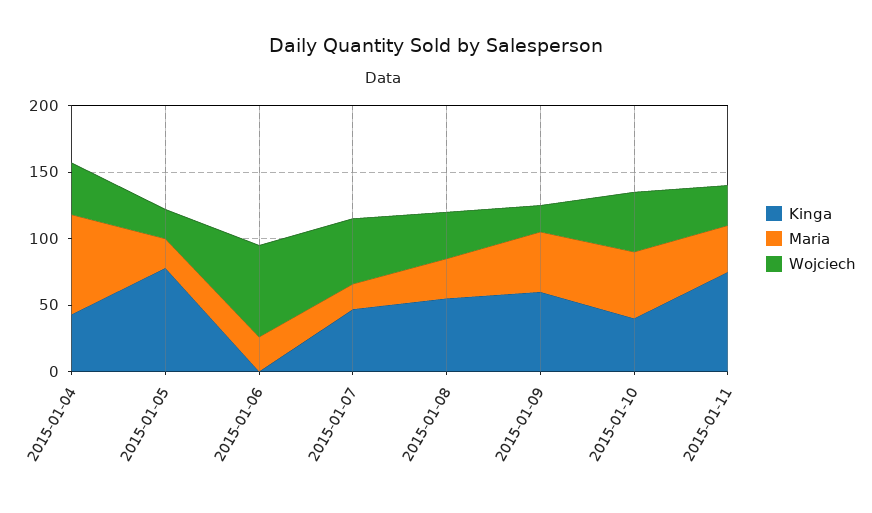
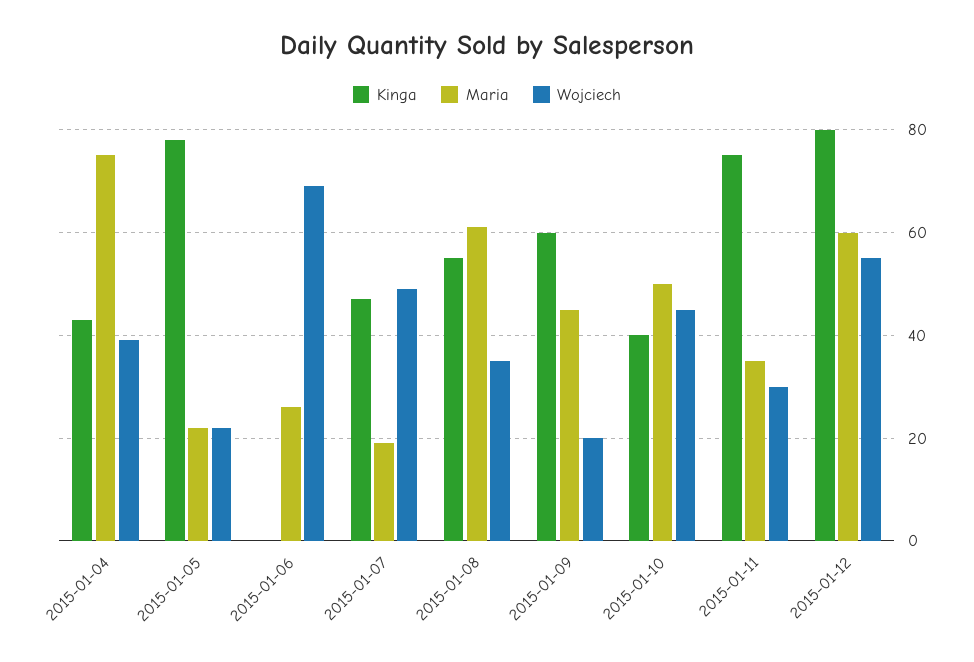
Maria, 2015-01-08: 30 -> 60
Kinga, 2015-01-12: none -> 80
Maria, 2015-01-12: none -> 60
Wojciech, 2015-01-12: none -> 55

